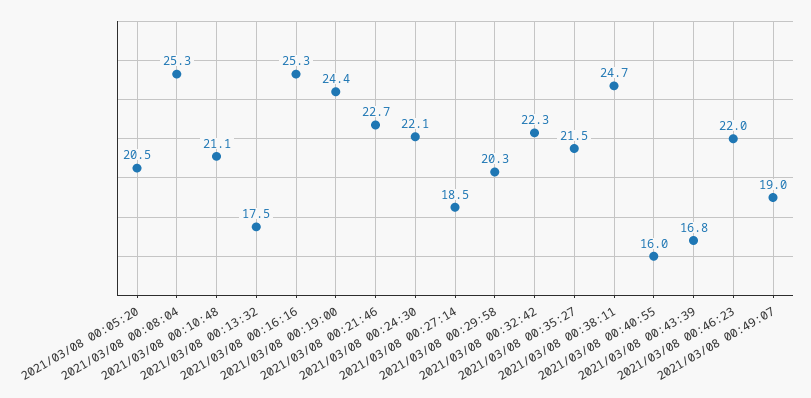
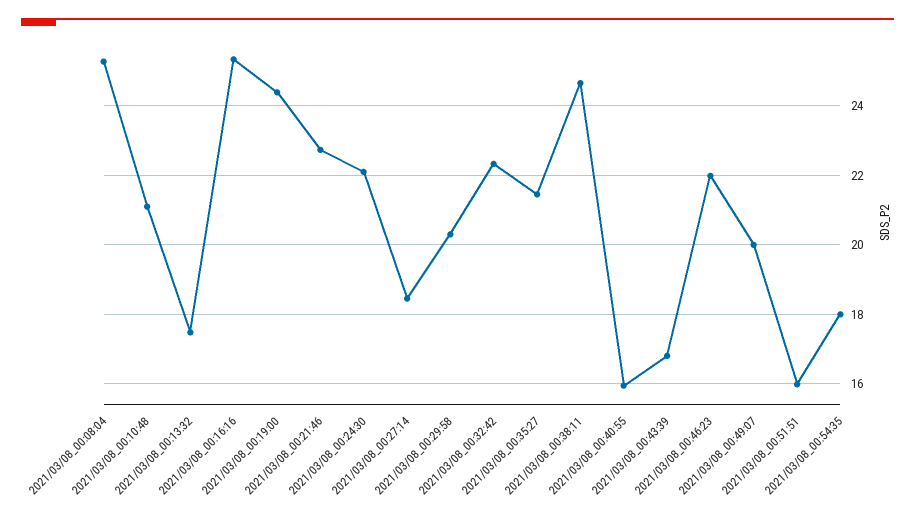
2021/03/08 00:05:20: 20.5 -> none
2021/03/08 00:49:07: 19 -> 20
2021/03/08_00:51:51: none -> 16
2021/03/08_00:54:35: none -> 18

